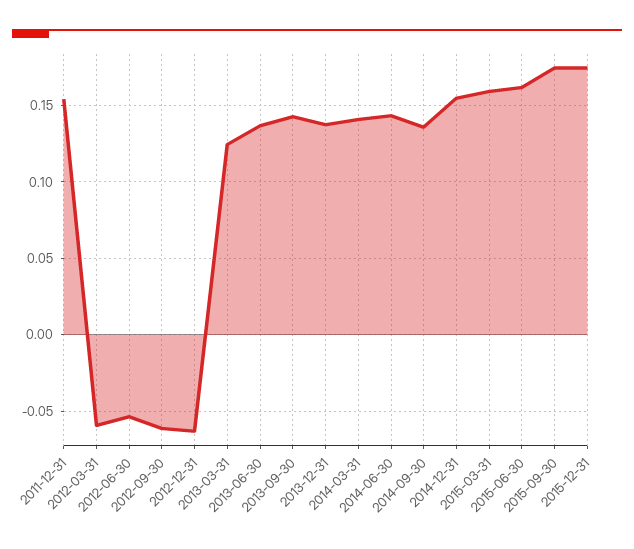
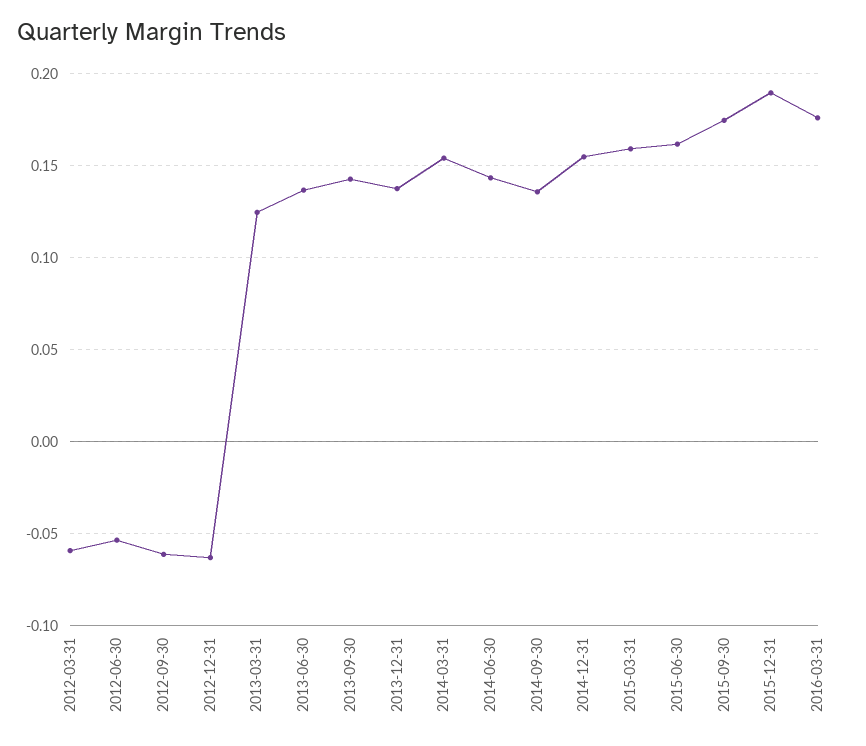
2011-12-31: 0.155 -> none
2014-03-31: 0.14 -> 0.155
2015-12-31: 0.175 -> 0.19
2016-03-31: none -> 0.175

